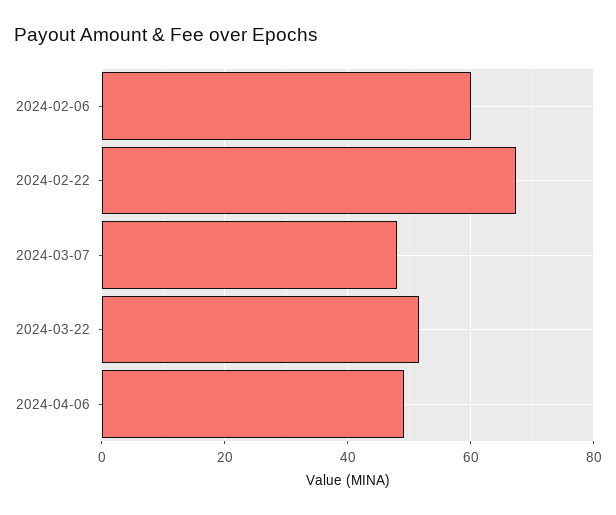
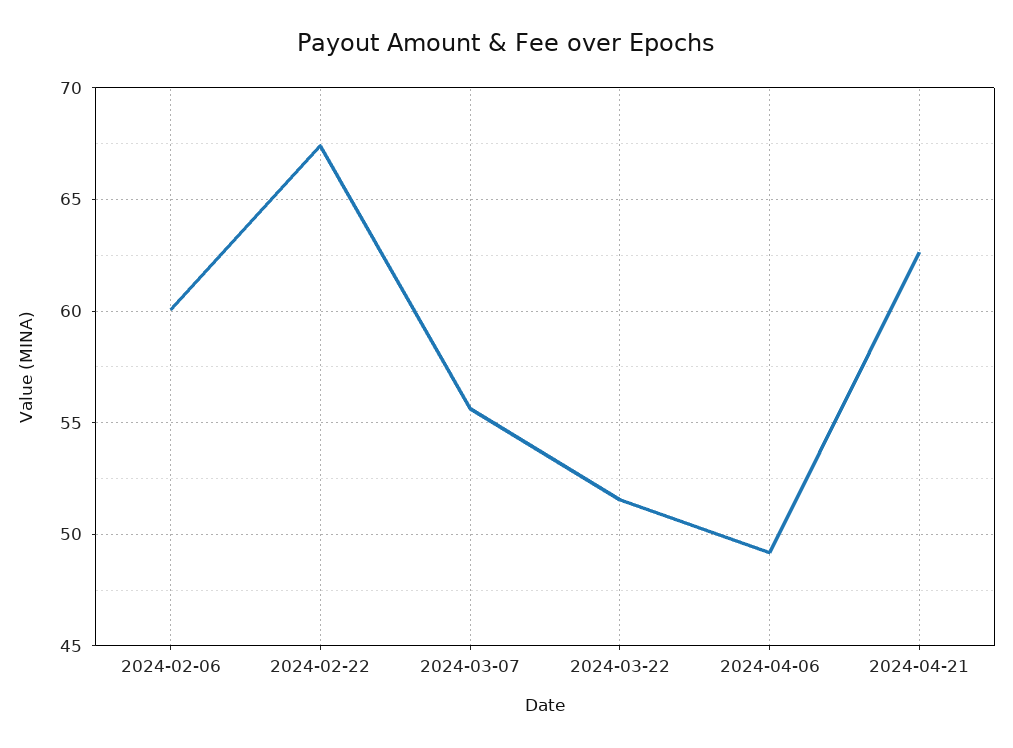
2024-03-07: 48 -> 55.5
2024-04-21: none -> 62.5

